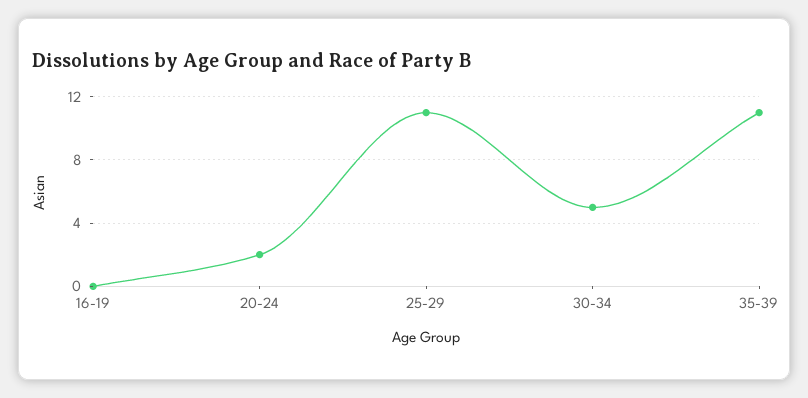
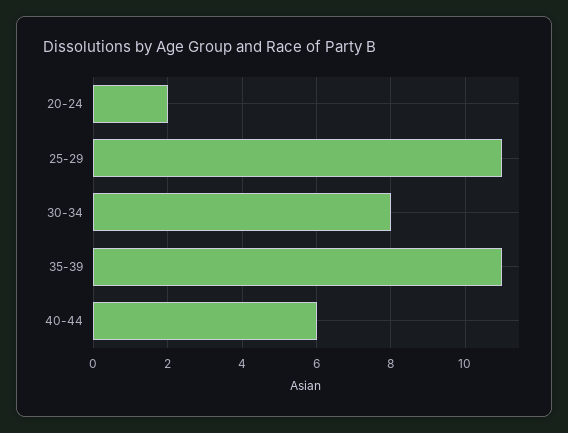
16-19: 0 -> none
30-34: 5 -> 8
40-44: none -> 6

